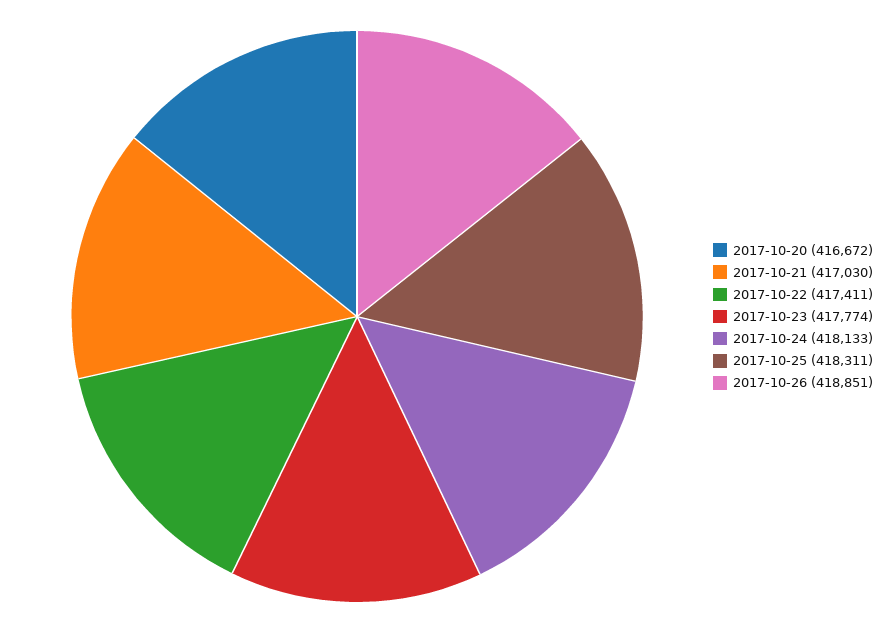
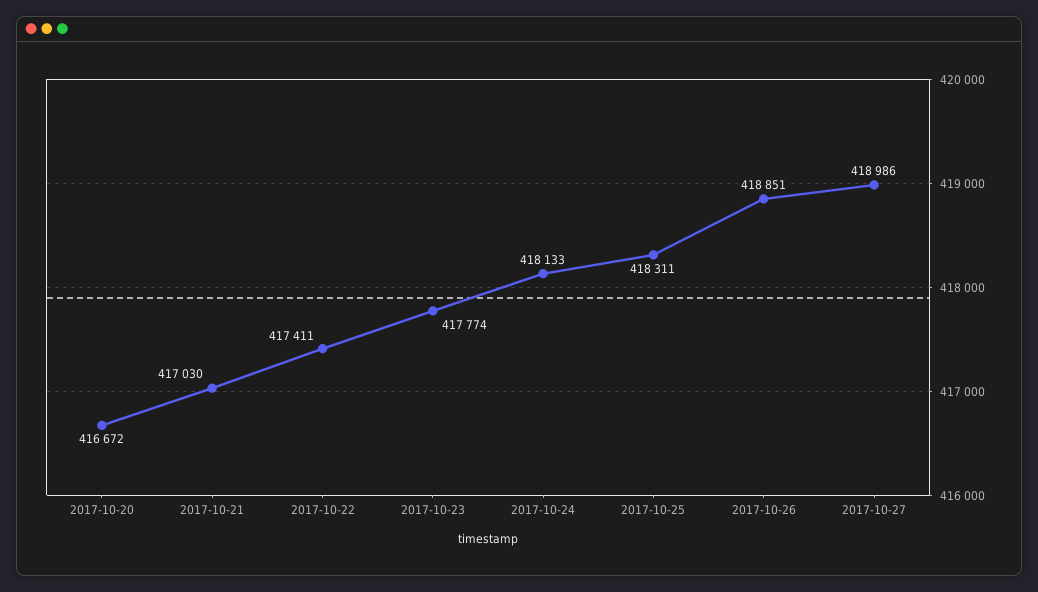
2017-10-27: none -> 418986

